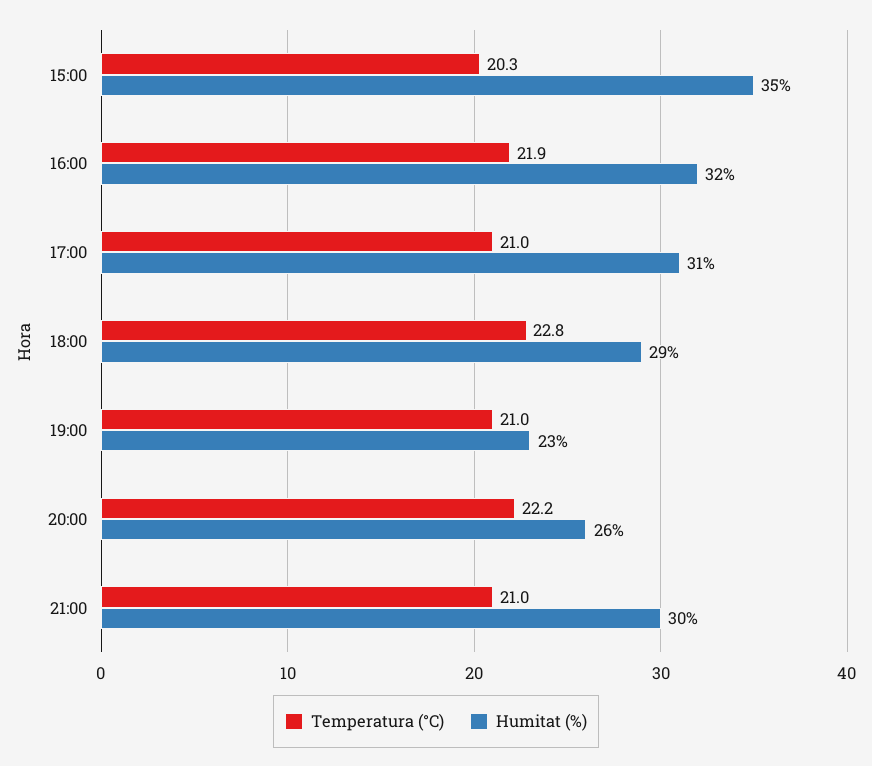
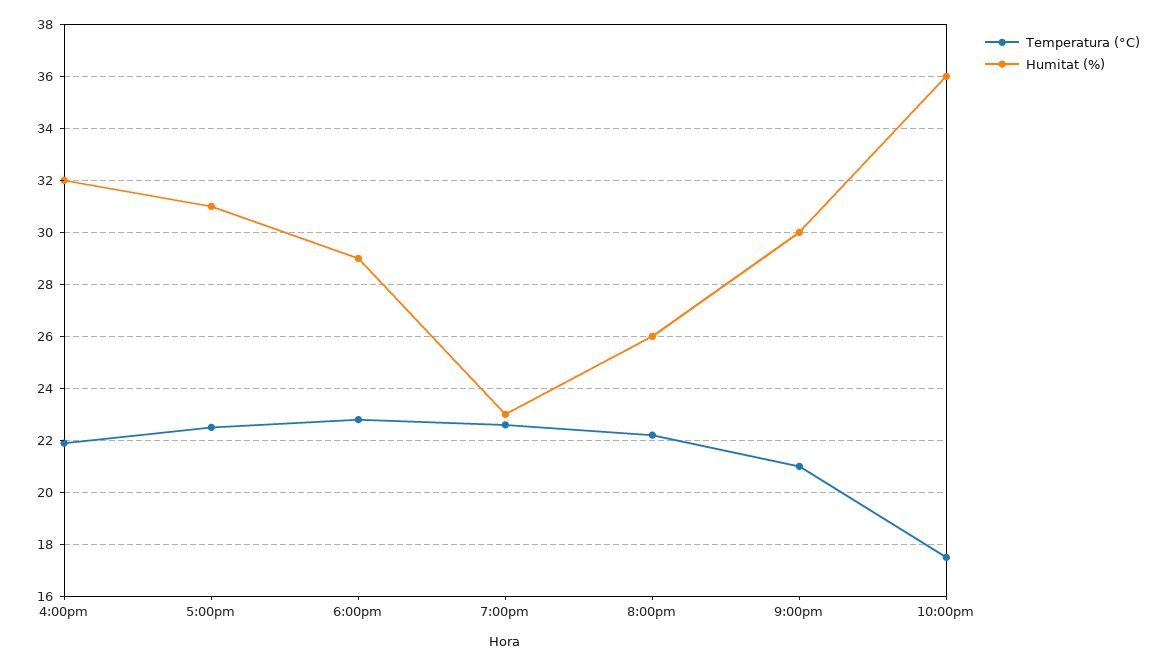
Temperatura (°C), 15:00: 20.3 -> none
Humitat (%), 15:00: 35 -> none
Temperatura (°C), 17:00: 21 -> 22.5
Temperatura (°C), 19:00: 21 -> 22.5
Temperatura (°C), 10:00pm: none -> 17.5
Humitat (%), 10:00pm: none -> 36

